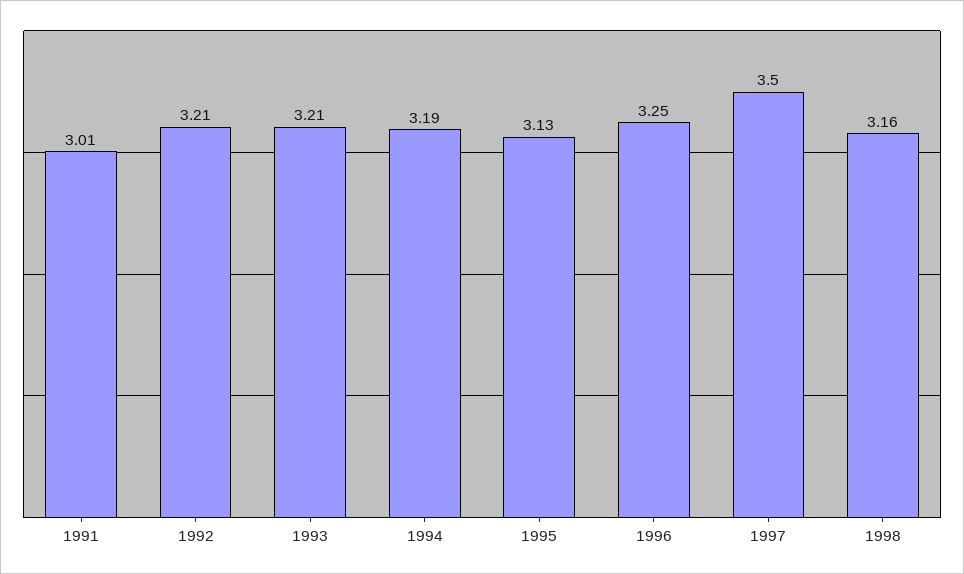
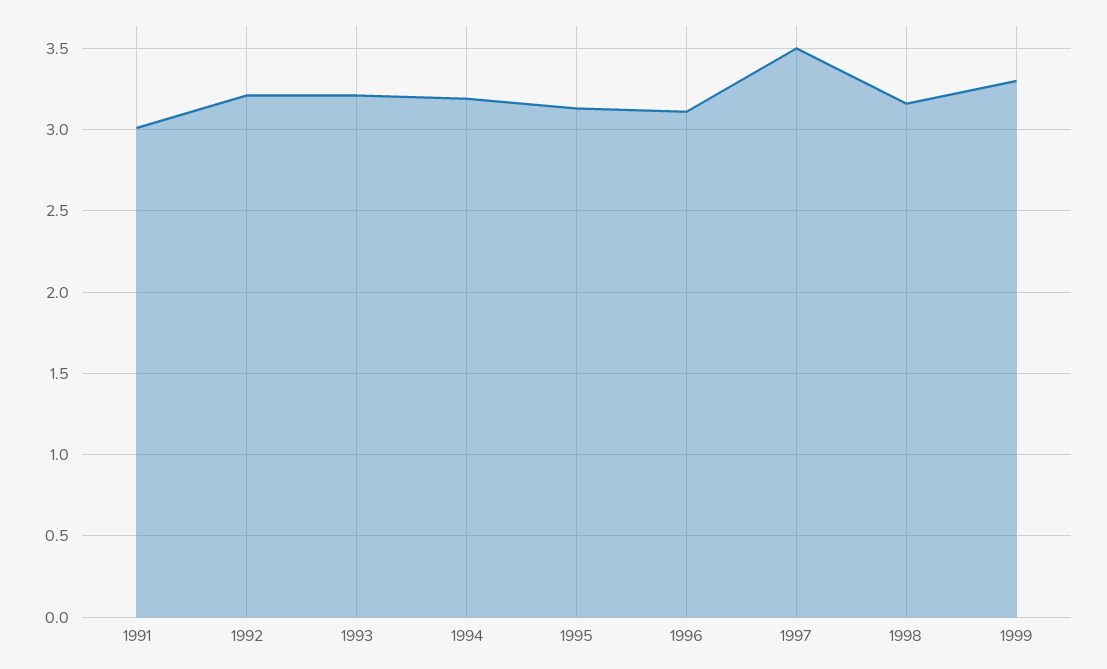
1996: 3.25 -> 3.1
1999: none -> 3.3

